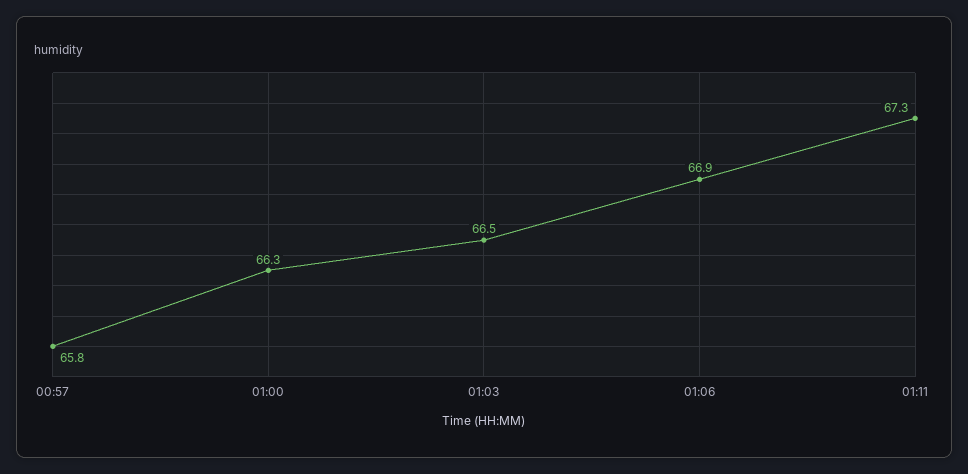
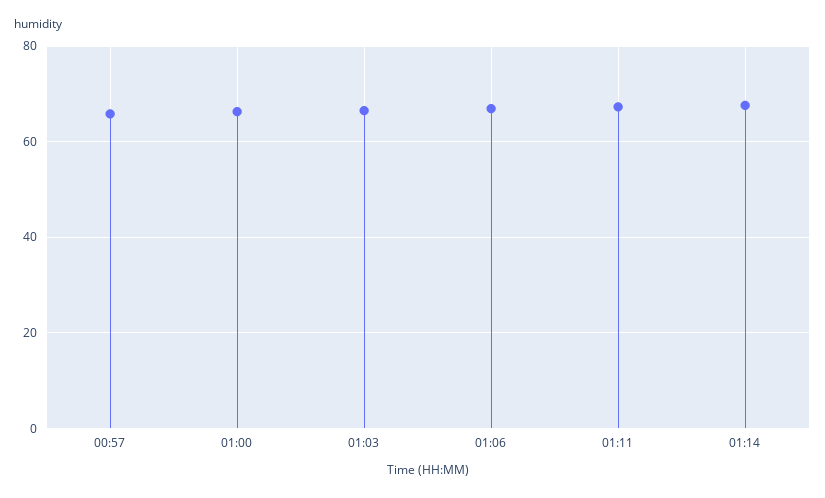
01:14: none -> 68

